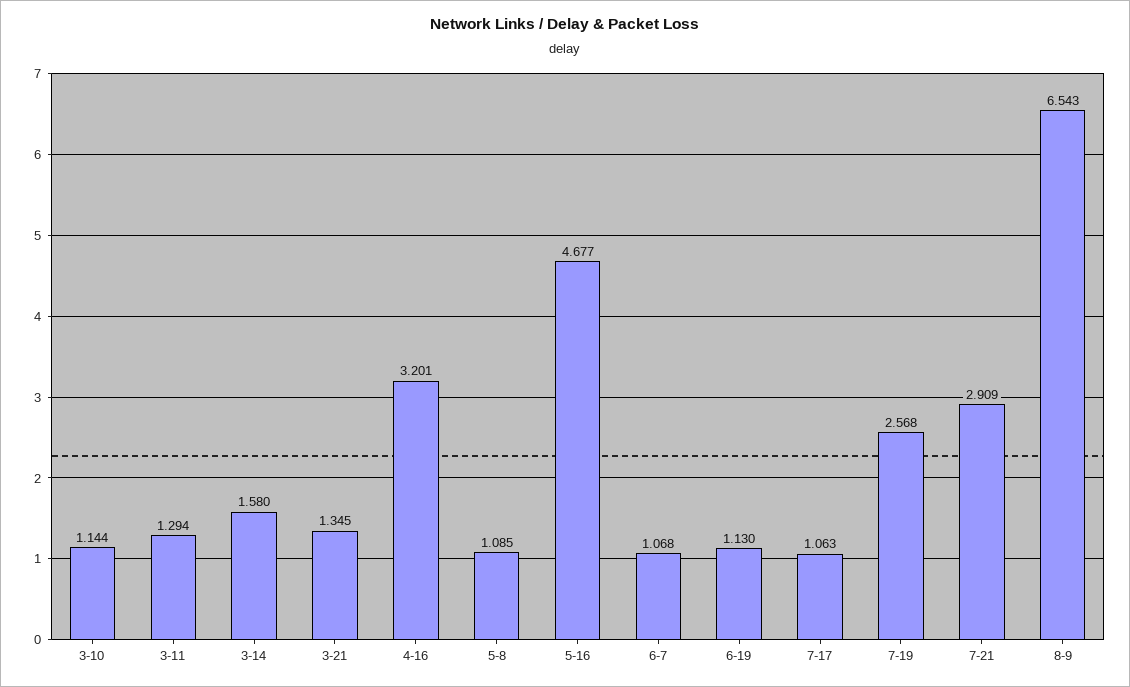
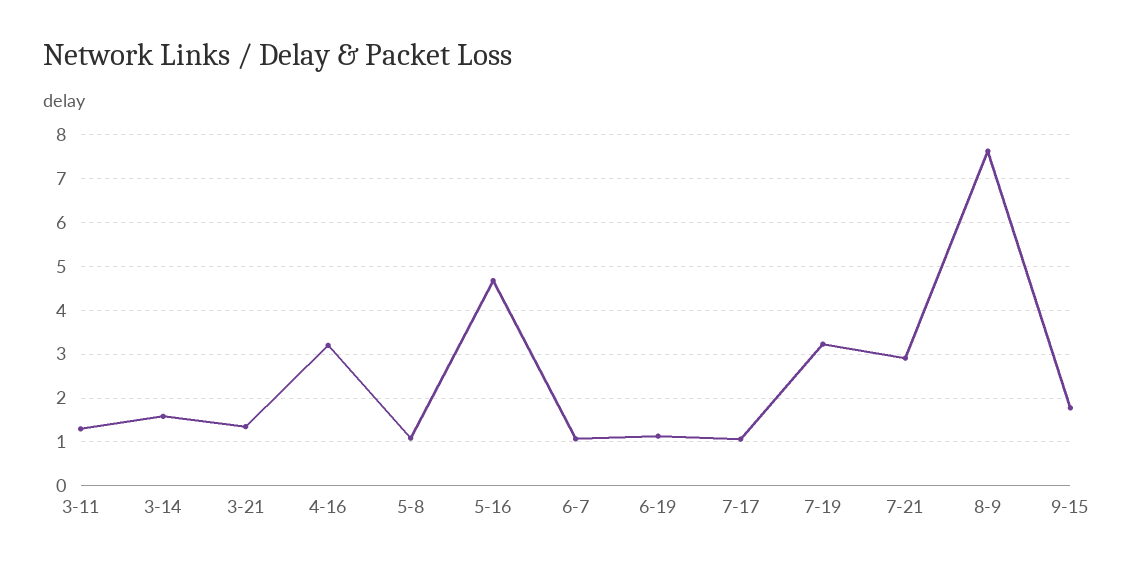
3-10: 1.144 -> none
7-19: 2.568 -> 3.2
8-9: 6.543 -> 7.6
9-15: none -> 1.8

